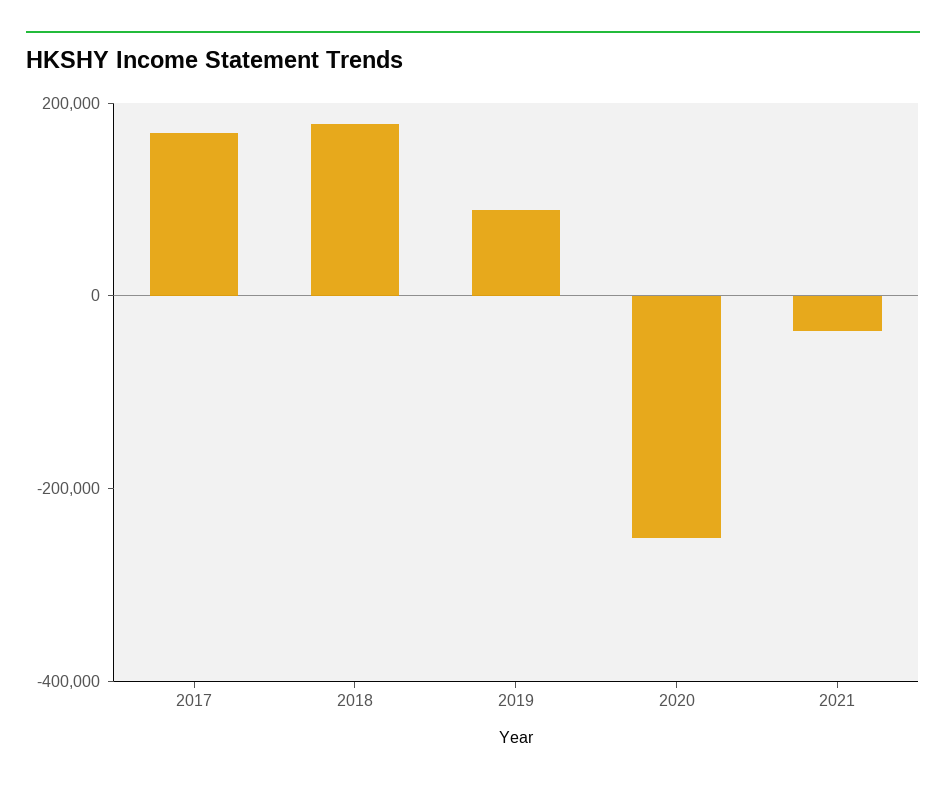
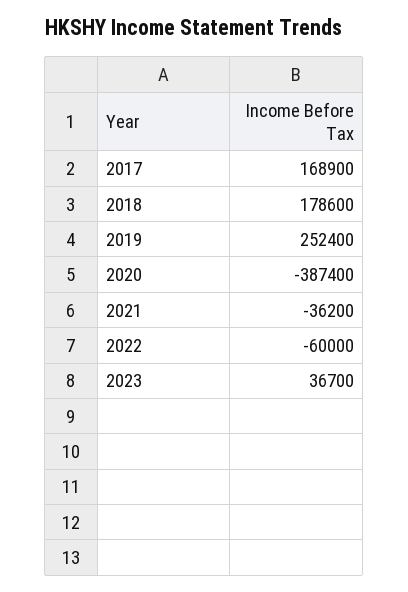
2019: 100000 -> 252400
2020: -250000 -> -387400
2022: none -> -60000
2023: none -> 36700

